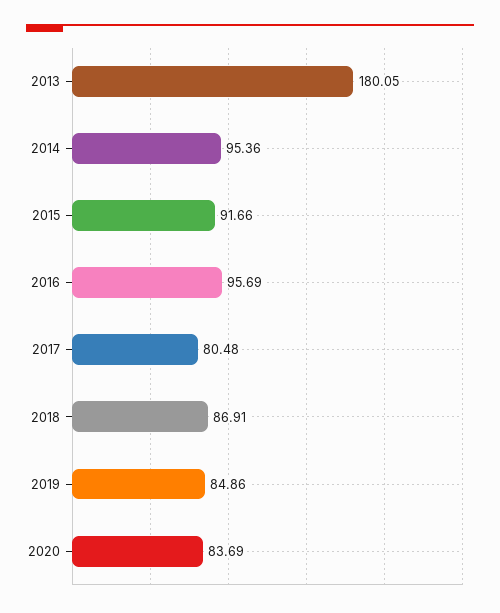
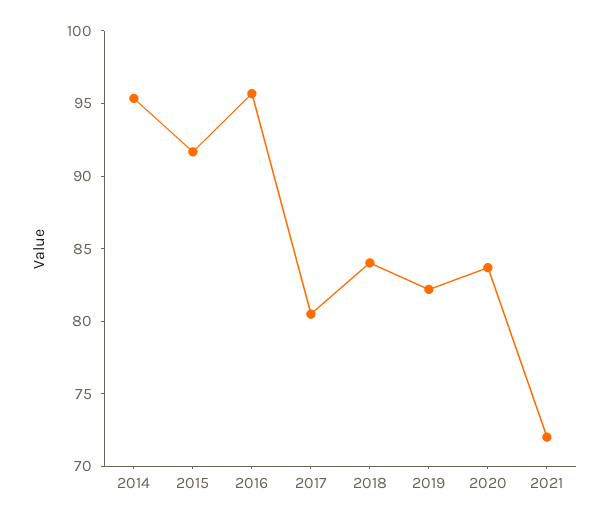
2013: 180.05 -> none
2018: 86.91 -> 84
2019: 84.86 -> 82
2021: none -> 72

